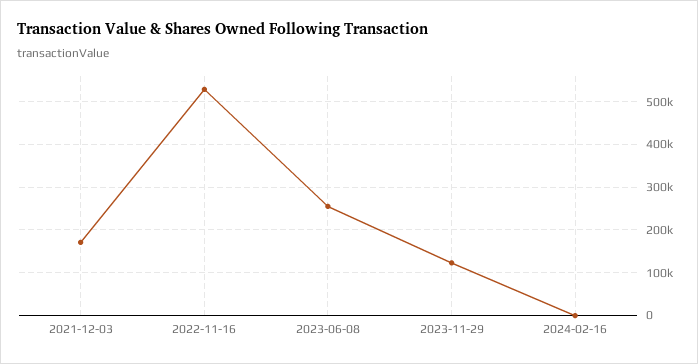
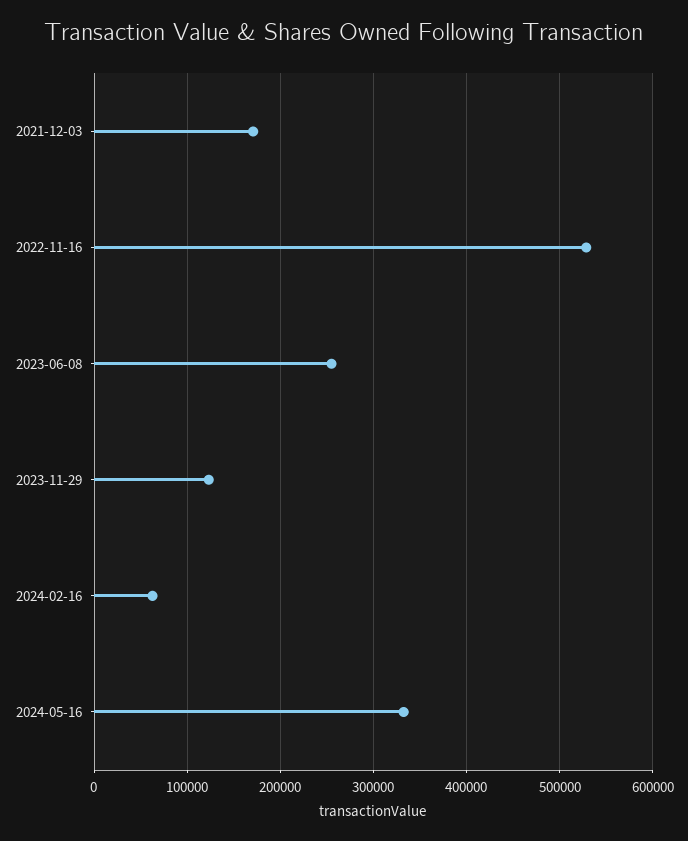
2024-02-16: 0 -> 60000
2024-05-16: none -> 330000

